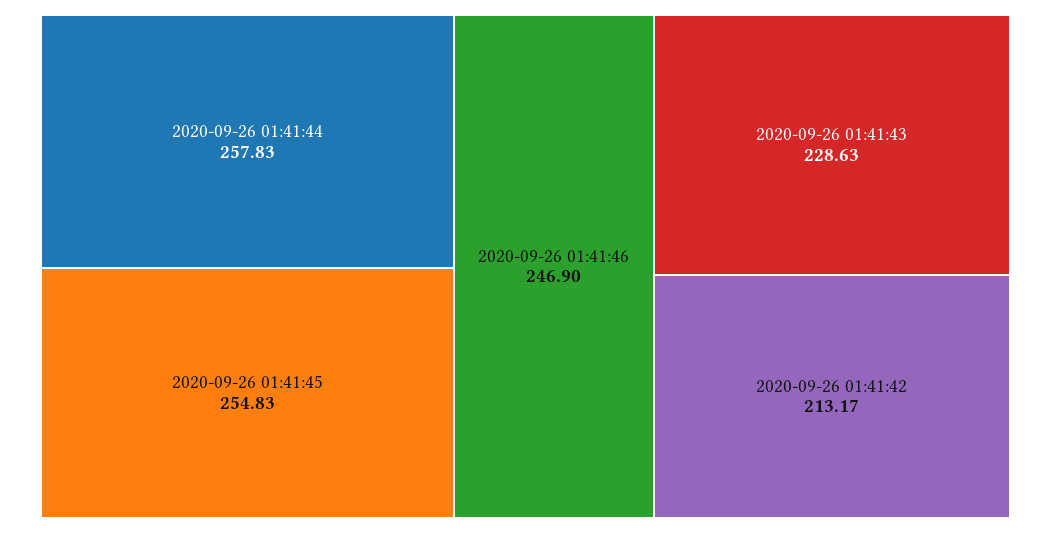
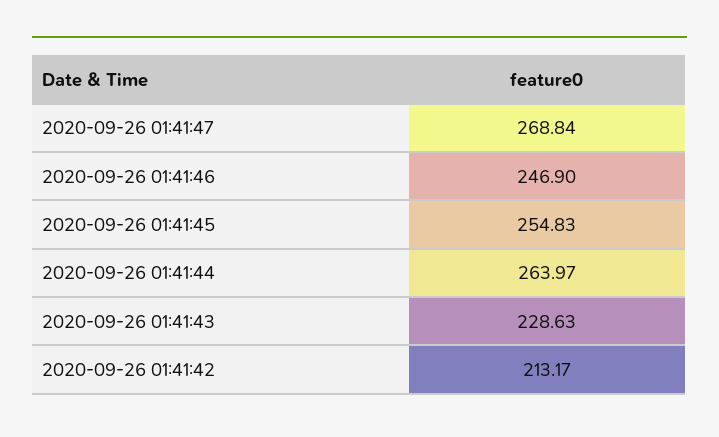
2020-09-26 01:41:44: 257.83 -> 263.97
2020-09-26 01:41:47: none -> 268.84

